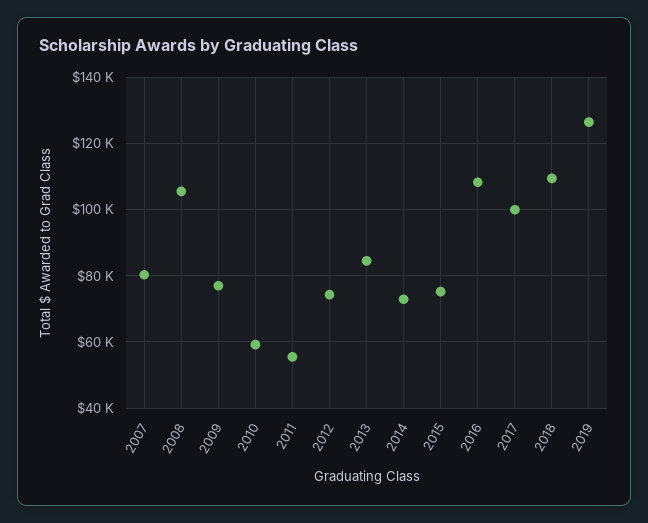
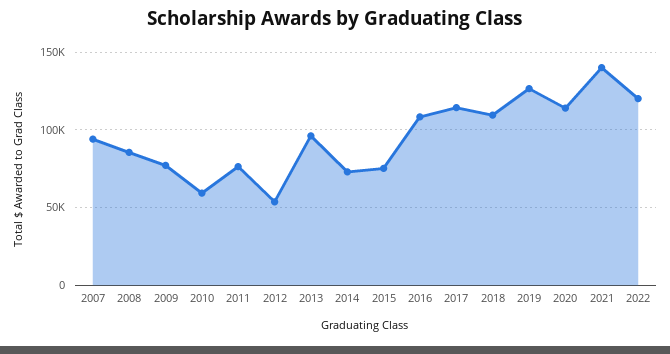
2007: 80000 -> 95000
2008: 106000 -> 85000
2011: 56000 -> 75000
2012: 74000 -> 55000
2013: 84000 -> 95000
2017: 100000 -> 115000
2020: none -> 115000
2021: none -> 140000
2022: none -> 120000

